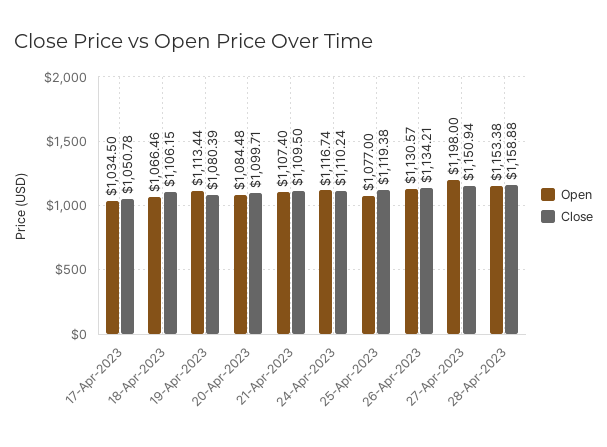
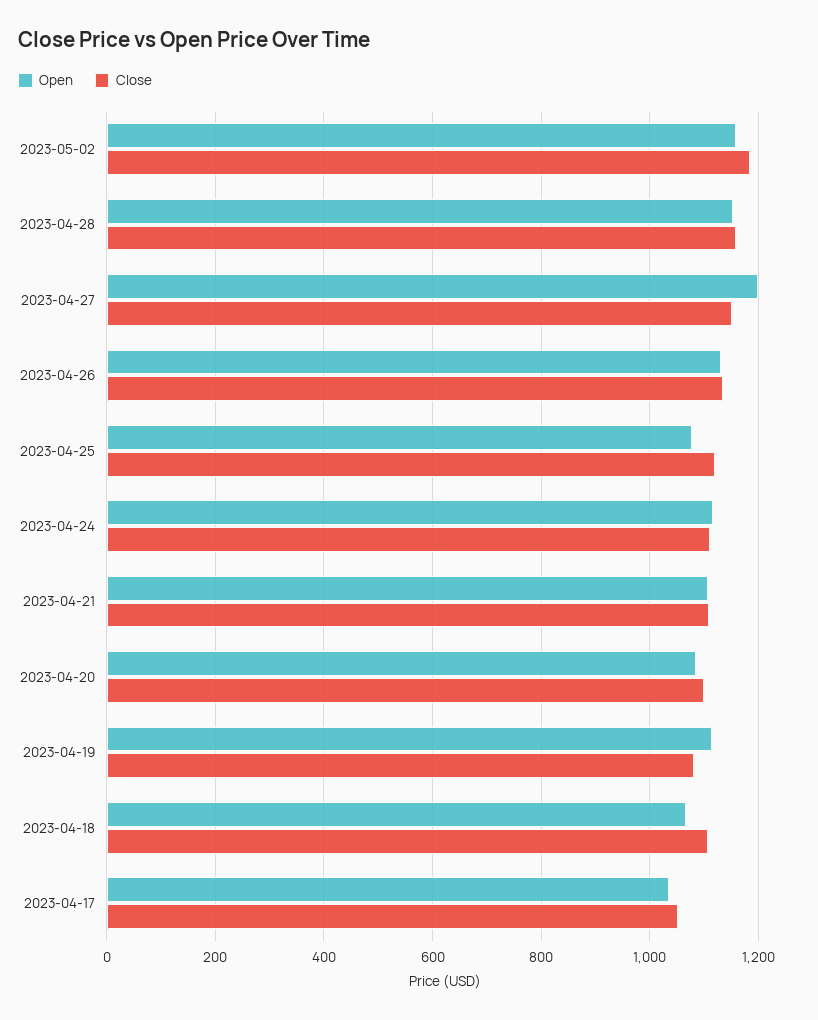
Open, 2023-05-02: none -> 1160
Close, 2023-05-02: none -> 1180

